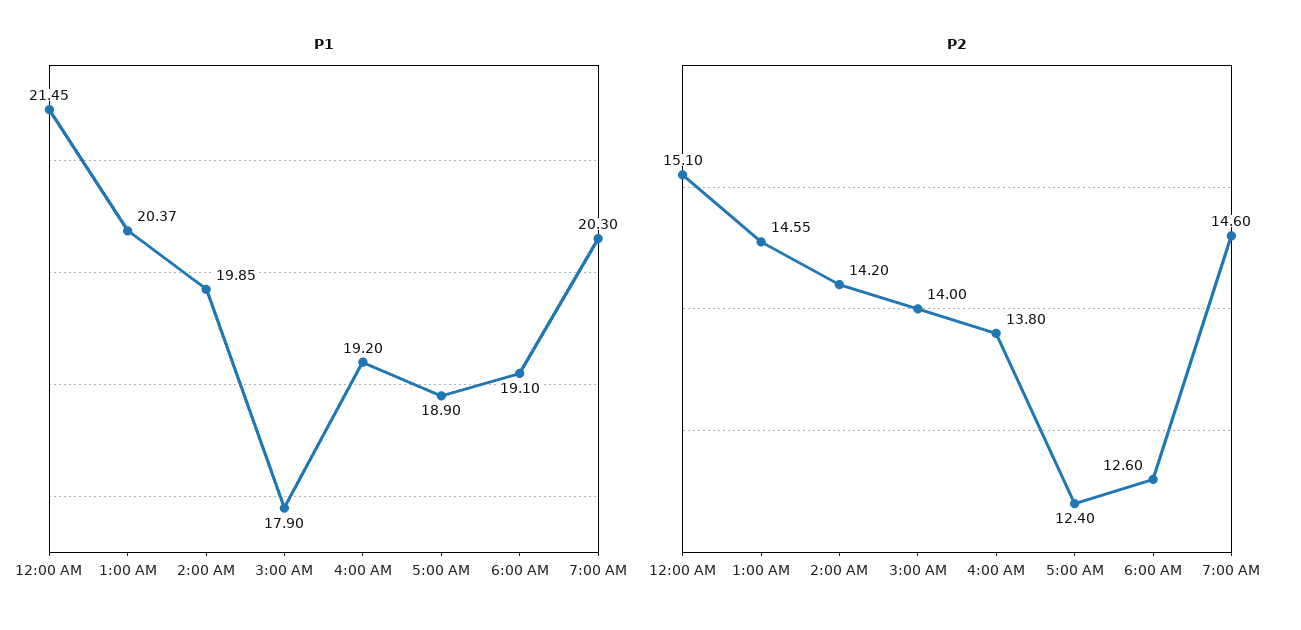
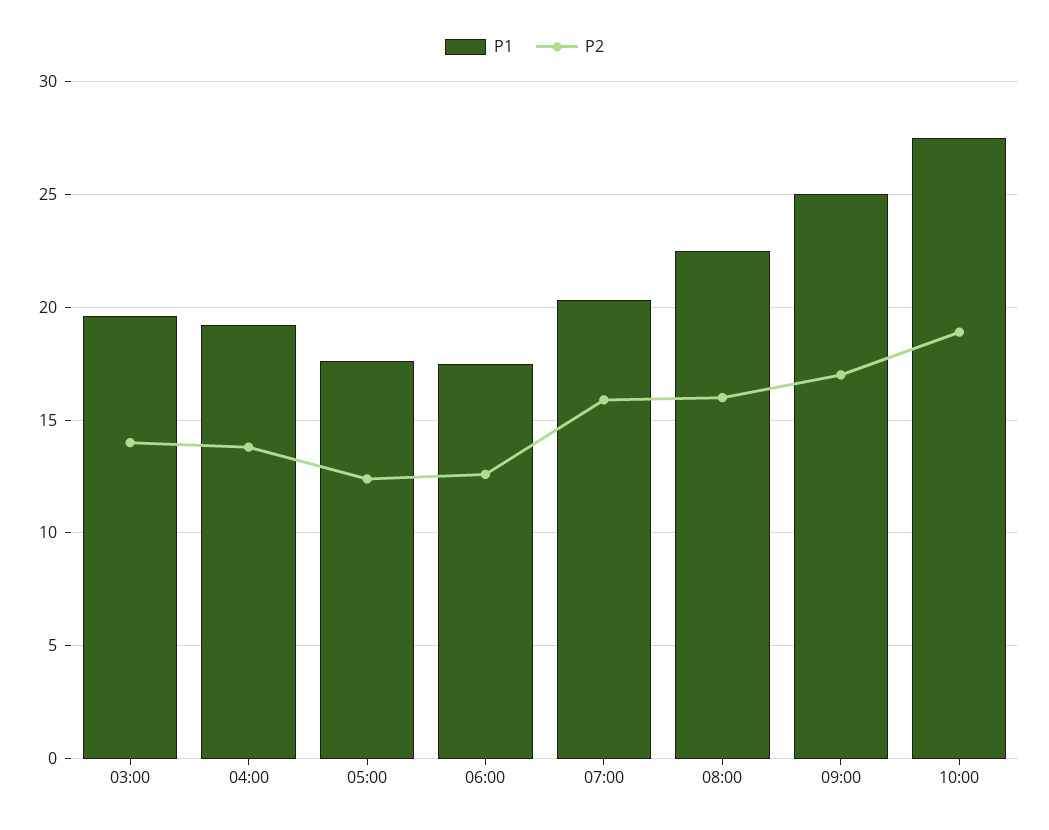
P1, 12:00 AM: 21.45 -> none
P1, 1:00 AM: 20.37 -> none
P1, 2:00 AM: 19.85 -> none
P1, 3:00 AM: 17.9 -> 19.5
P1, 5:00 AM: 18.9 -> 17.5
P1, 6:00 AM: 19.1 -> 17.5
P2, 12:00 AM: 15.1 -> none
P2, 1:00 AM: 14.55 -> none
P2, 2:00 AM: 14.2 -> none
P2, 7:00 AM: 14.6 -> 16
P1, 08:00: none -> 22.5
P2, 08:00: none -> 16
P1, 09:00: none -> 25
P2, 09:00: none -> 17
P1, 10:00: none -> 27.5
P2, 10:00: none -> 19

